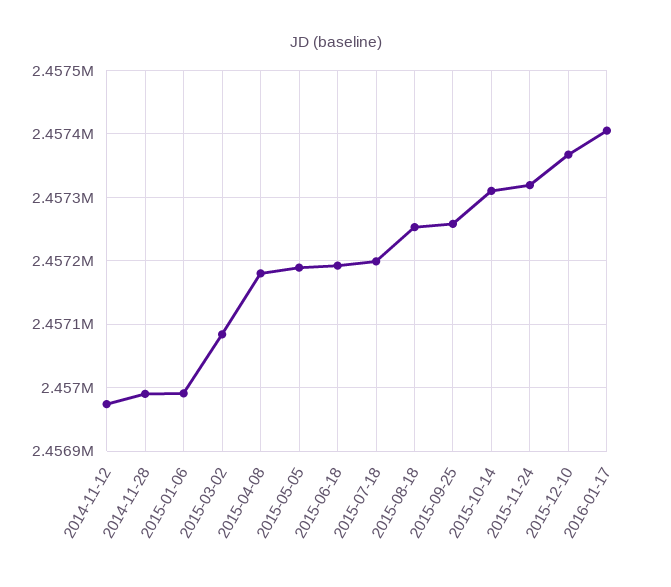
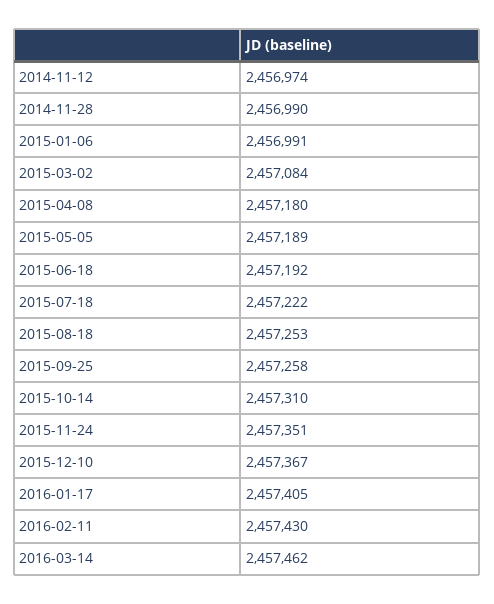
2015-07-18: 2457200 -> 2457222
2015-11-24: 2457320 -> 2457351
2016-02-11: none -> 2457430
2016-03-14: none -> 2457462

